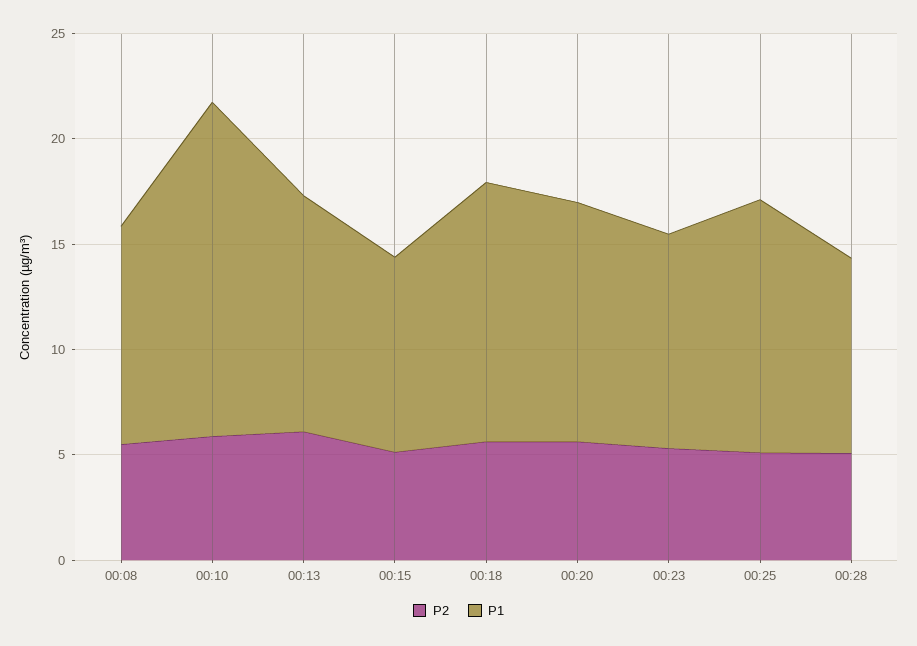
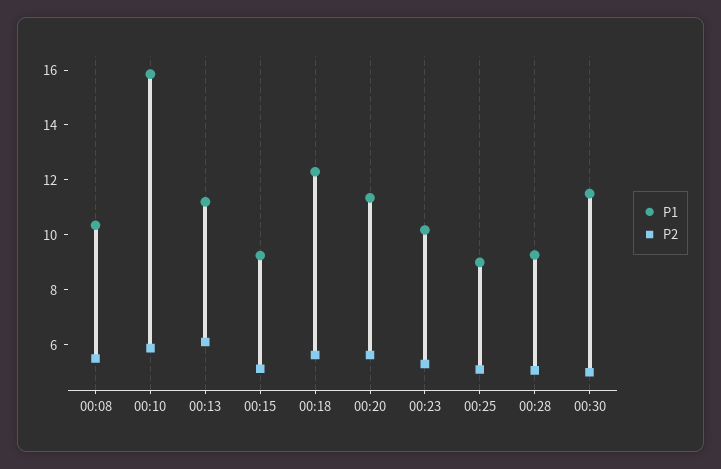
P1, 00:25: 12 -> 9
P1, 00:30: none -> 11.5
P2, 00:30: none -> 5

